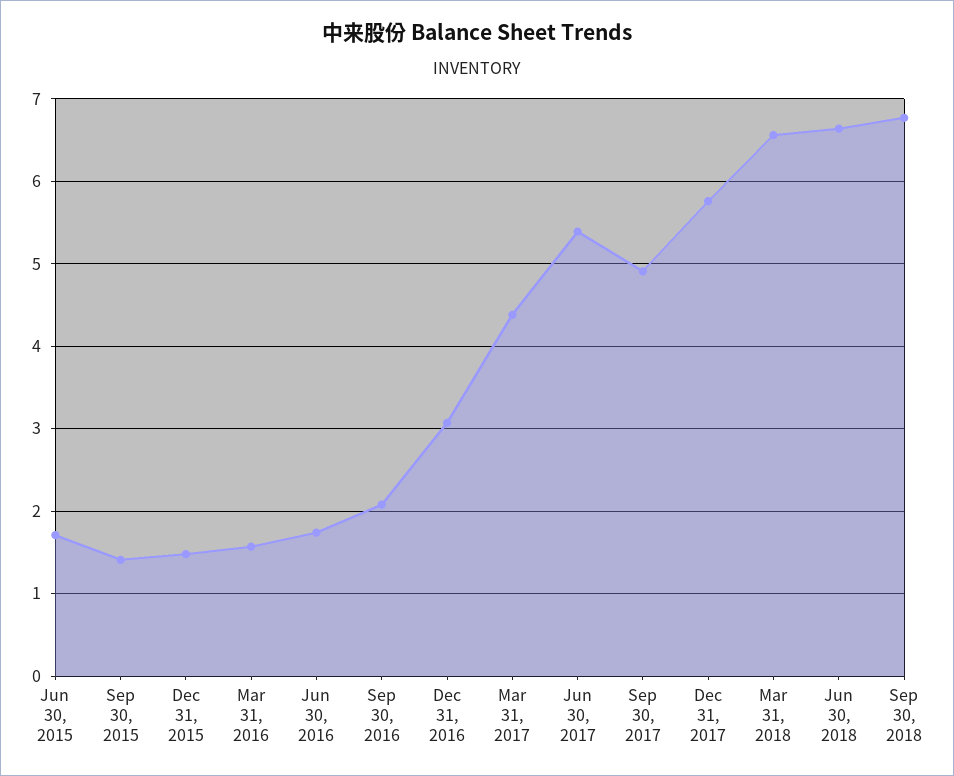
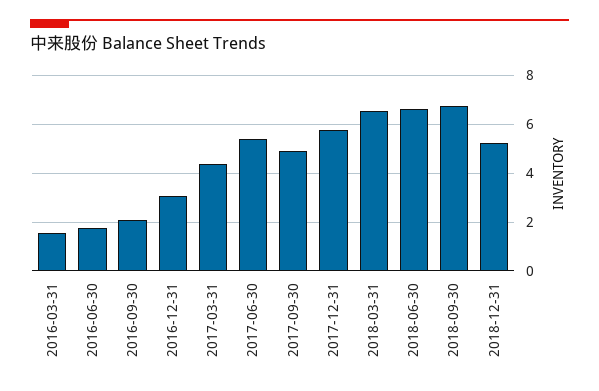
Jun 30, 2015: 1.7 -> none
Sep 30, 2015: 1.4 -> none
Dec 31, 2015: 1.5 -> none
2018-12-31: none -> 5.25

